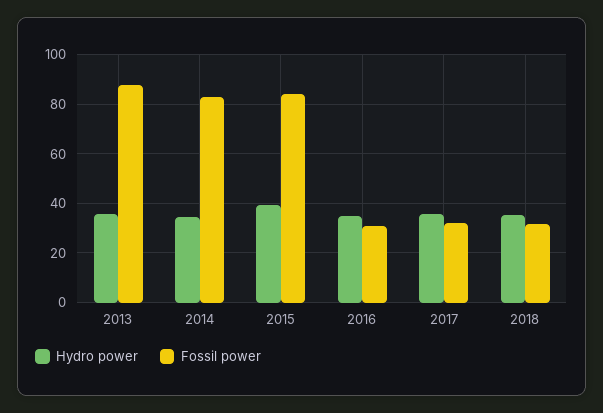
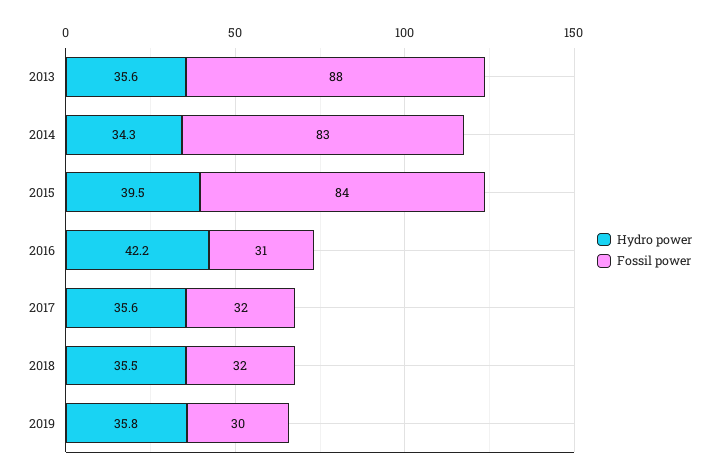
Hydro power, 2016: 35 -> 42.2
Hydro power, 2019: none -> 35.8
Fossil power, 2019: none -> 30

